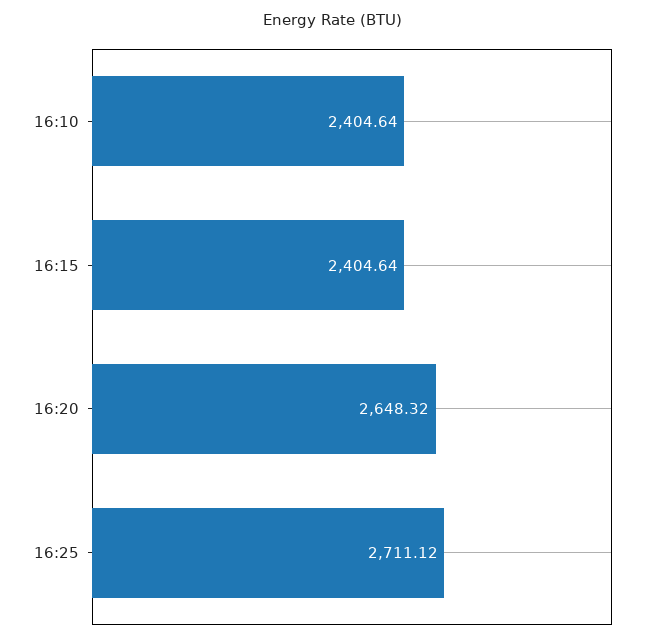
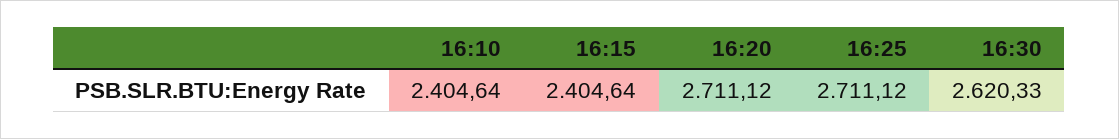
16:20: 2648.32 -> 2711.12
16:30: none -> 2620.33

